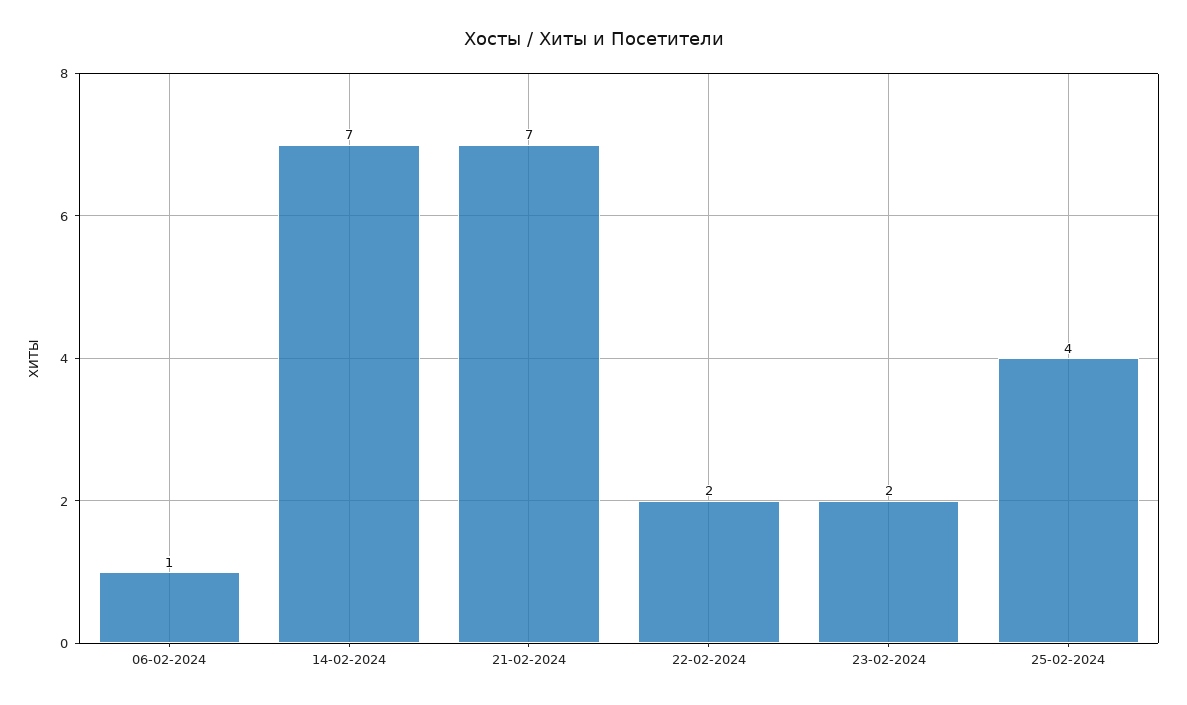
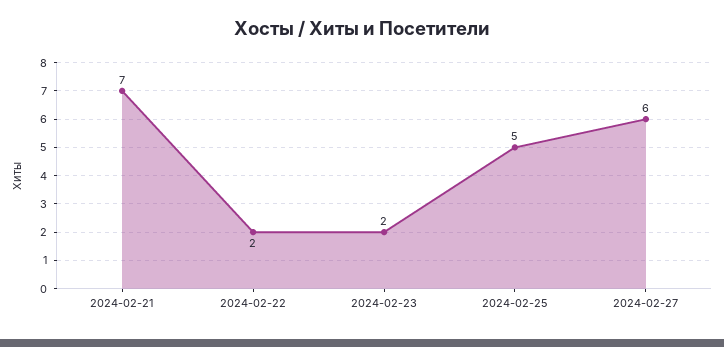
06-02-2024: 1 -> none
14-02-2024: 7 -> none
25-02-2024: 4 -> 5
2024-02-27: none -> 6

